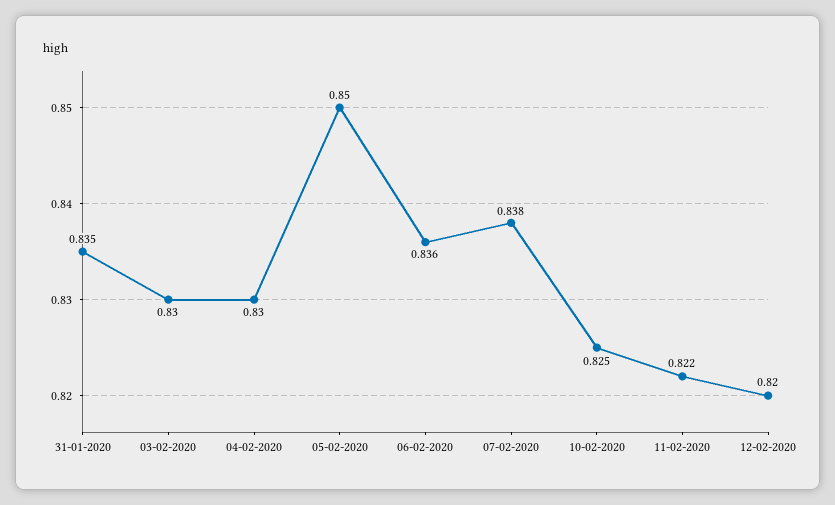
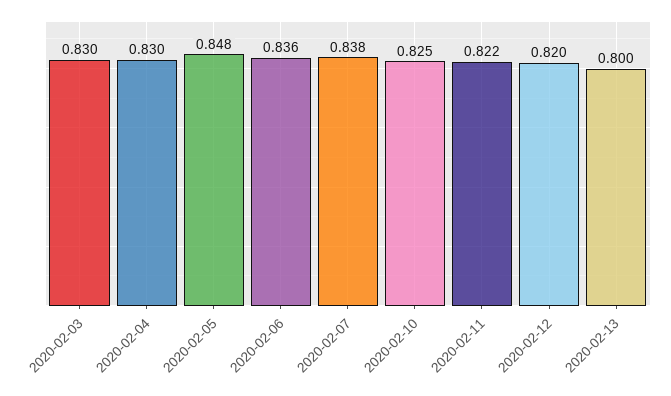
31-01-2020: 0.835 -> none
05-02-2020: 0.85 -> 0.848
2020-02-13: none -> 0.8

